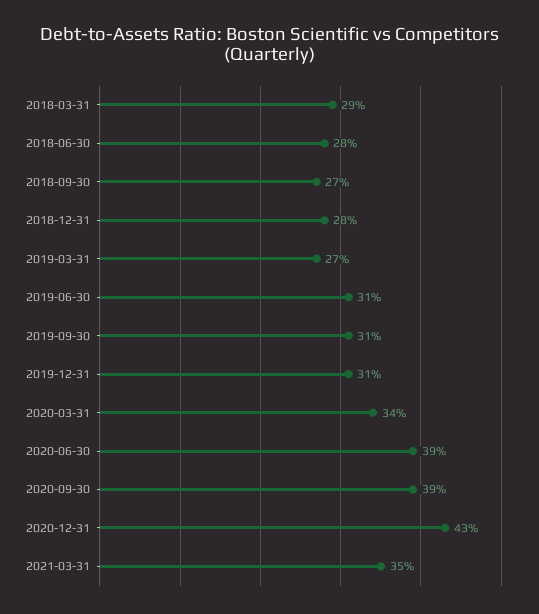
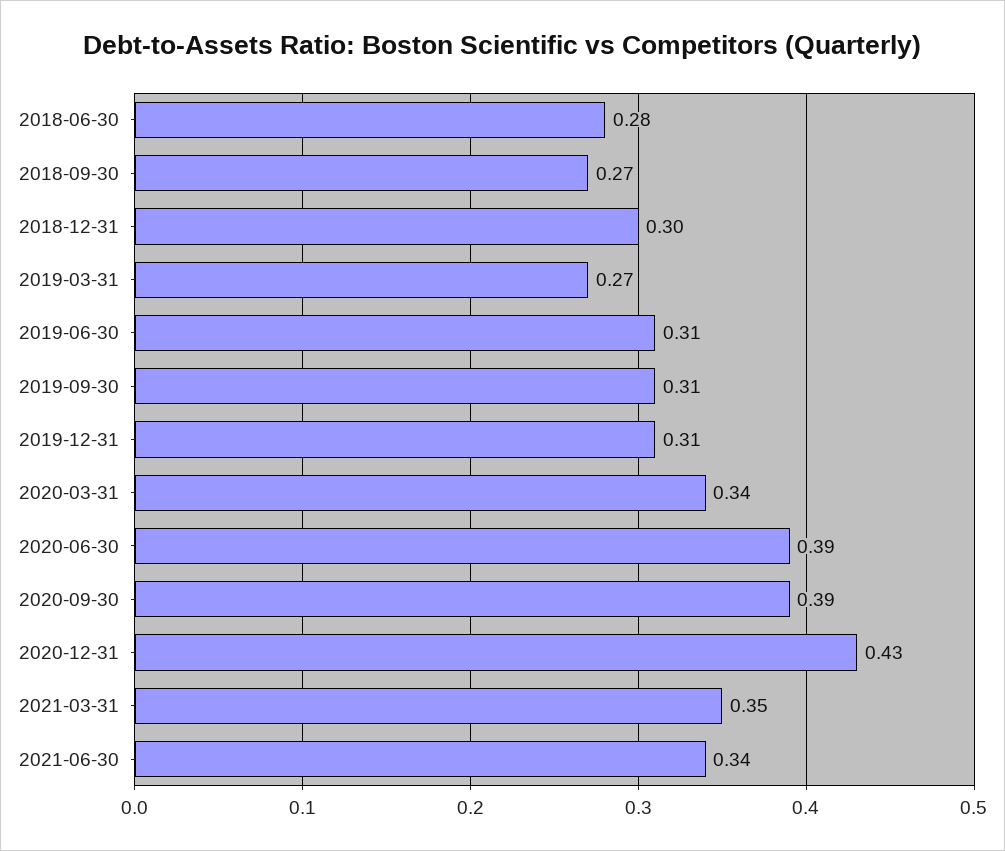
2018-03-31: 0.29 -> none
2018-12-31: 0.28 -> 0.3
2021-06-30: none -> 0.34

